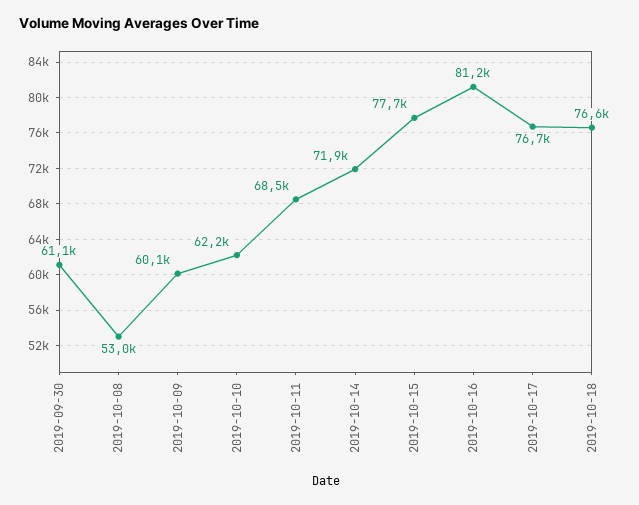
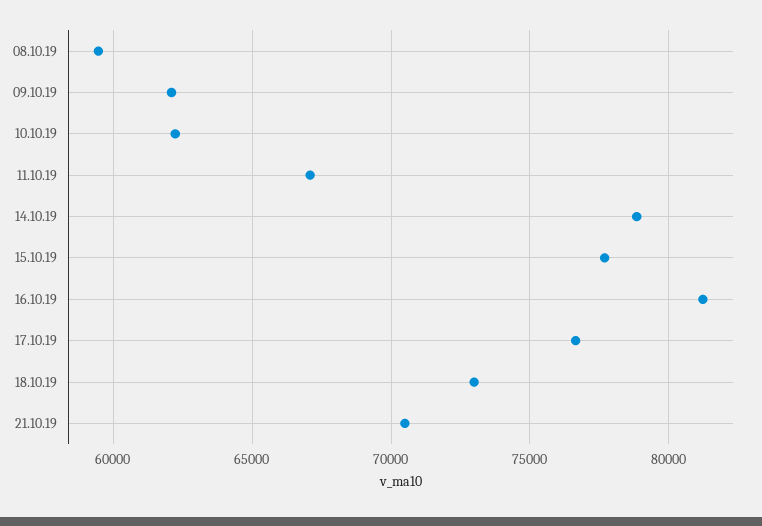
2019-09-30: 61100 -> none
2019-10-08: 53000 -> 59500
2019-10-09: 60100 -> 62000
2019-10-11: 68500 -> 67000
2019-10-14: 71900 -> 79000
2019-10-18: 76600 -> 73000
21.10.19: none -> 70500

